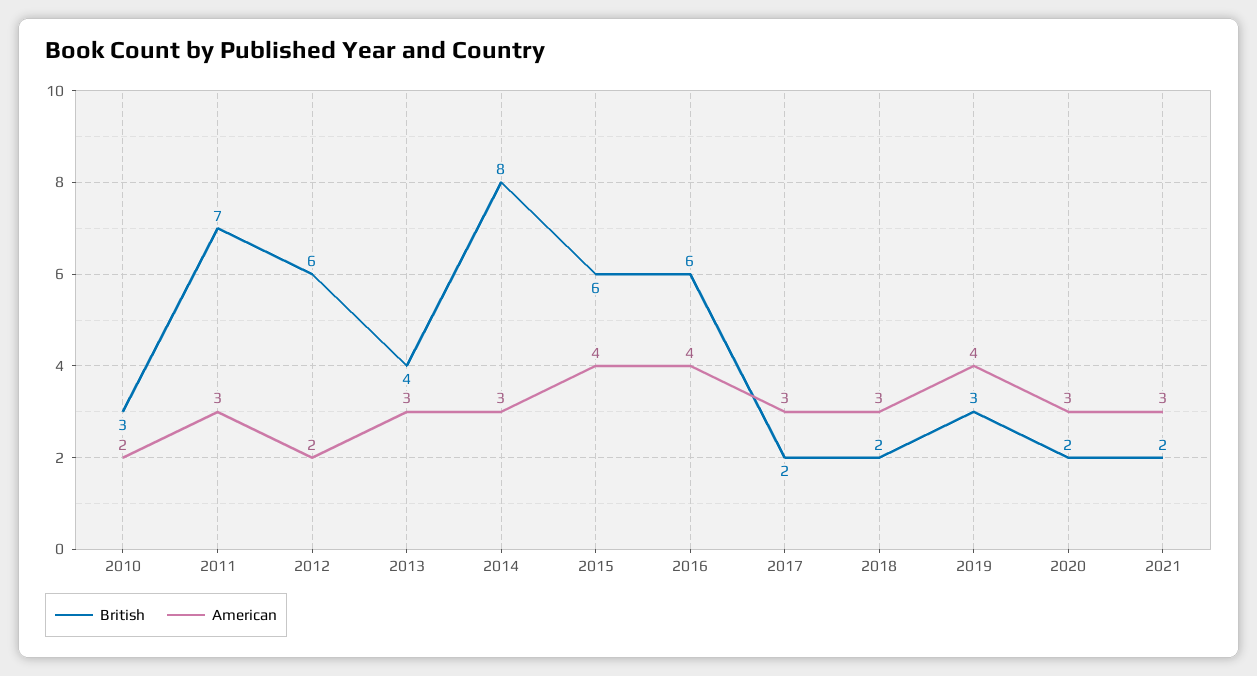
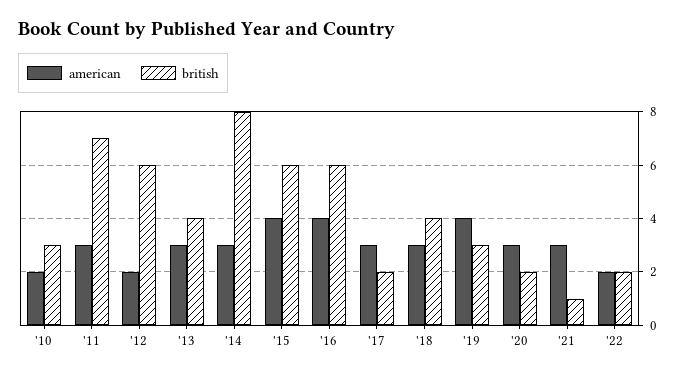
British, 2018: 2 -> 4
British, 2021: 2 -> 1
American, '22: none -> 2
British, '22: none -> 2

